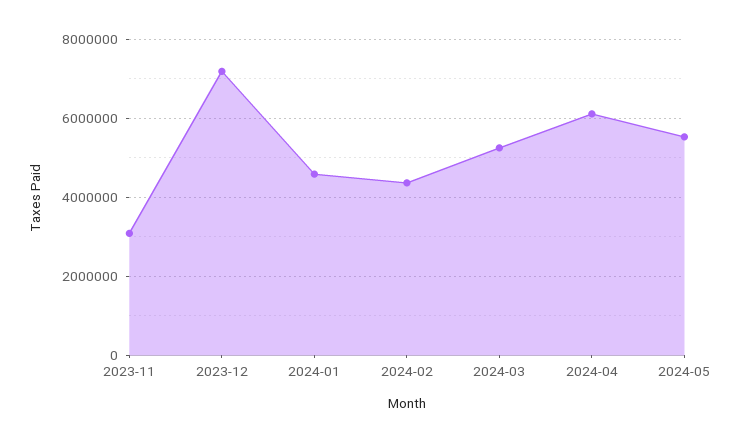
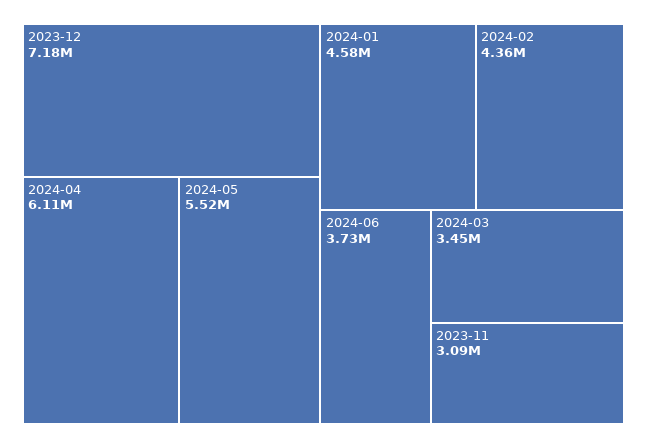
2024-03: 5200000 -> 3450000
2024-06: none -> 3730000

